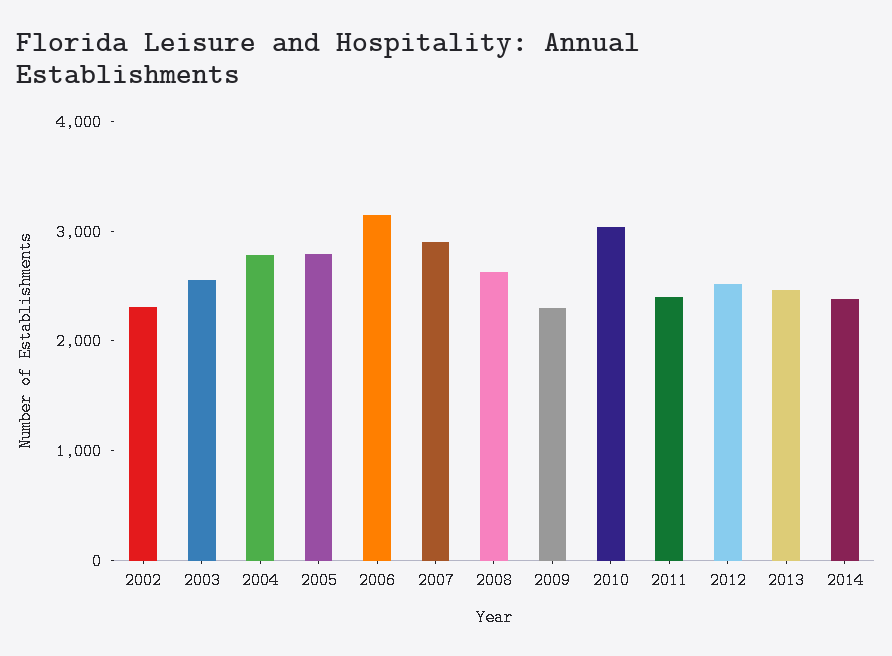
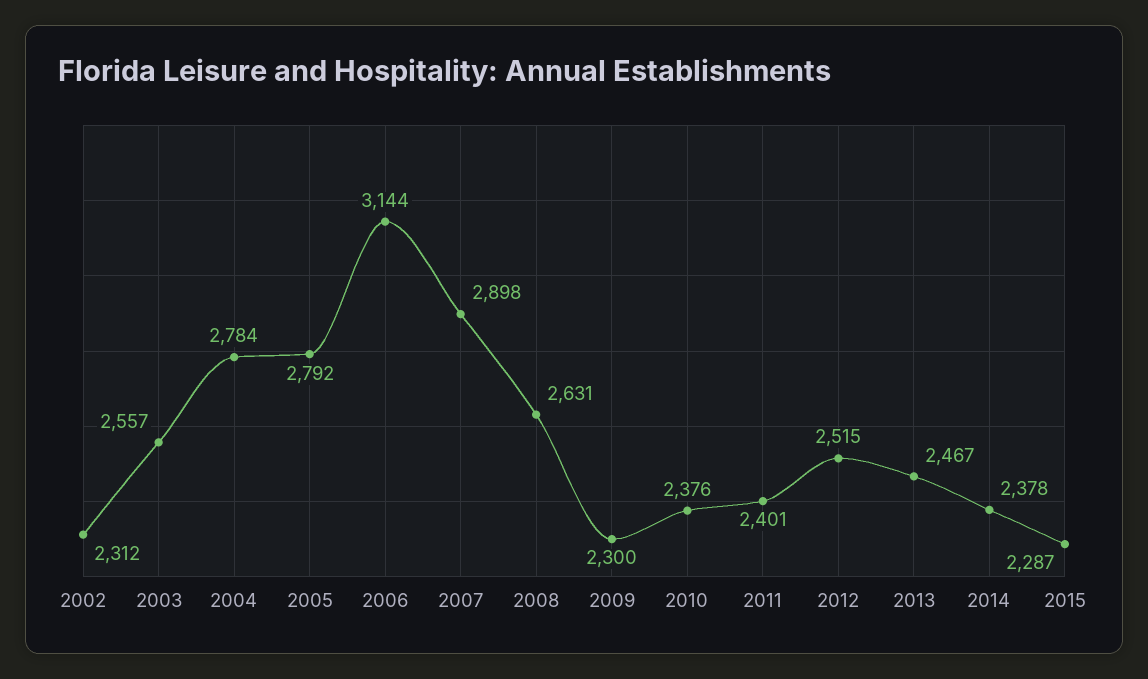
2010: 3000 -> 2376
2015: none -> 2287

